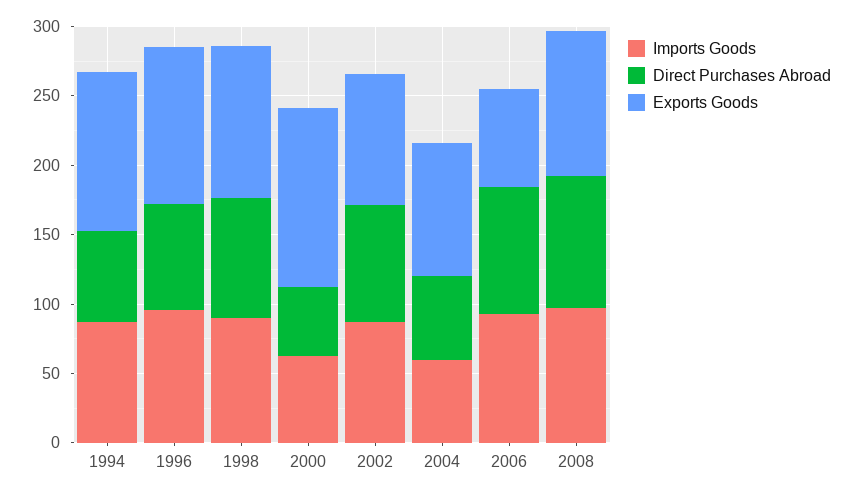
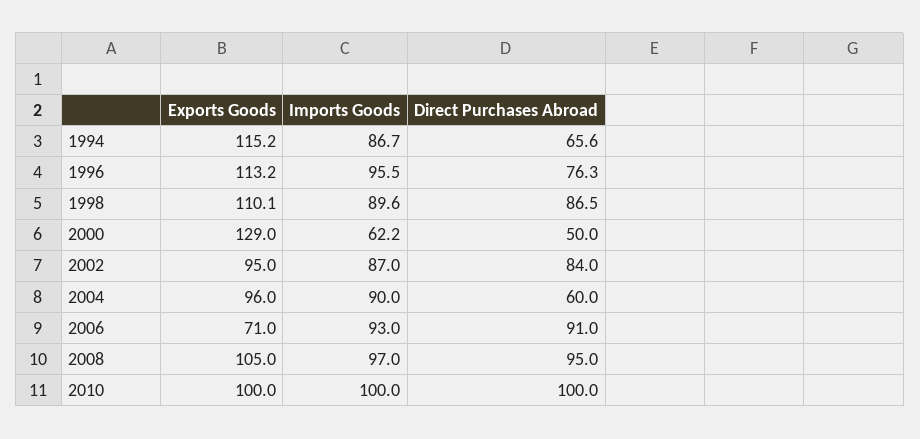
Imports Goods, 2004: 60 -> 90
Exports Goods, 2010: none -> 100
Imports Goods, 2010: none -> 100
Direct Purchases Abroad, 2010: none -> 100

